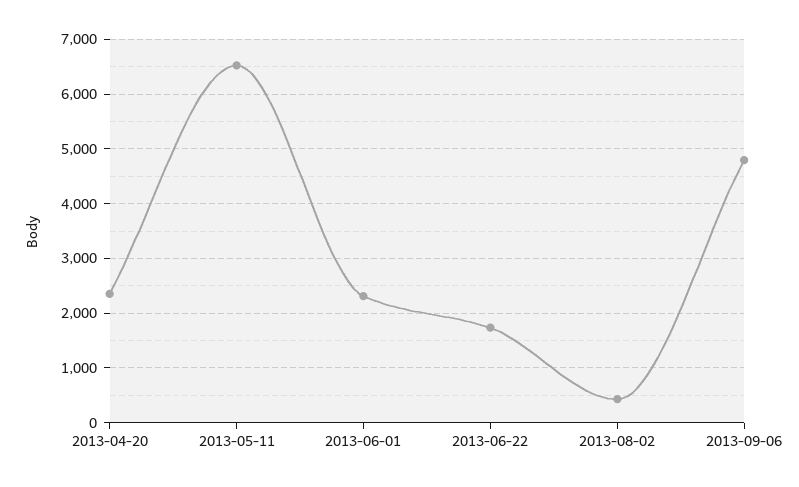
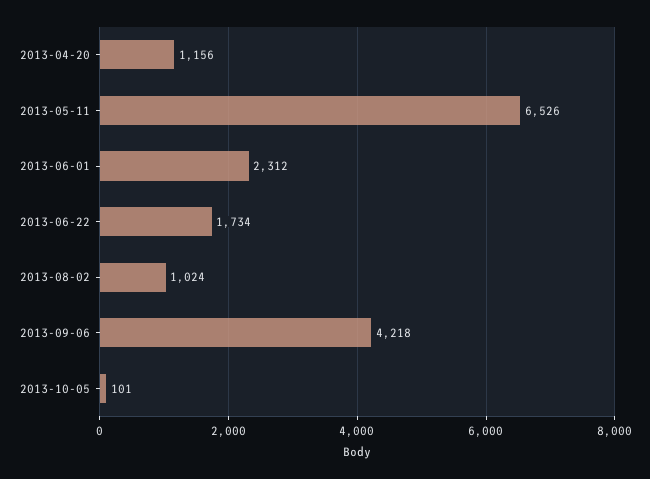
2013-04-20: 2400 -> 1156
2013-08-02: 400 -> 1024
2013-09-06: 4800 -> 4218
2013-10-05: none -> 101

